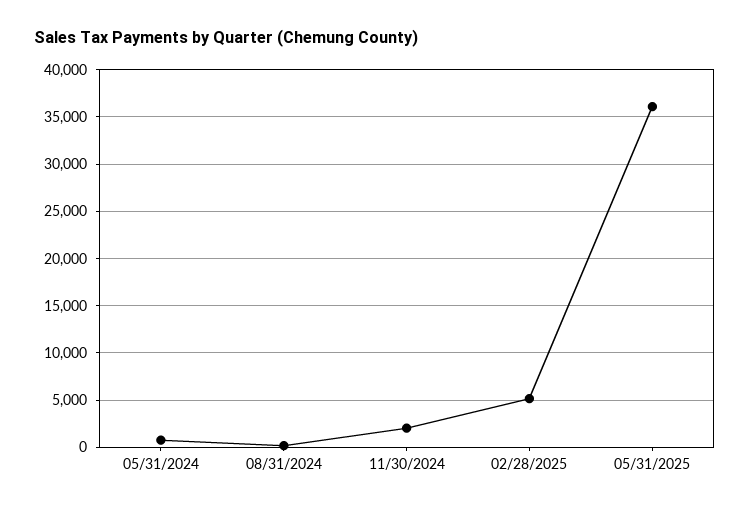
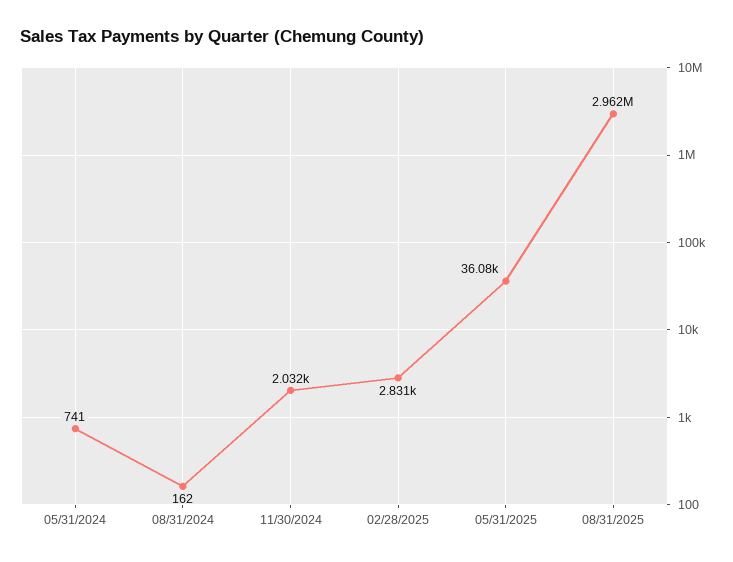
02/28/2025: 5000 -> 2831
08/31/2025: none -> 2962000

